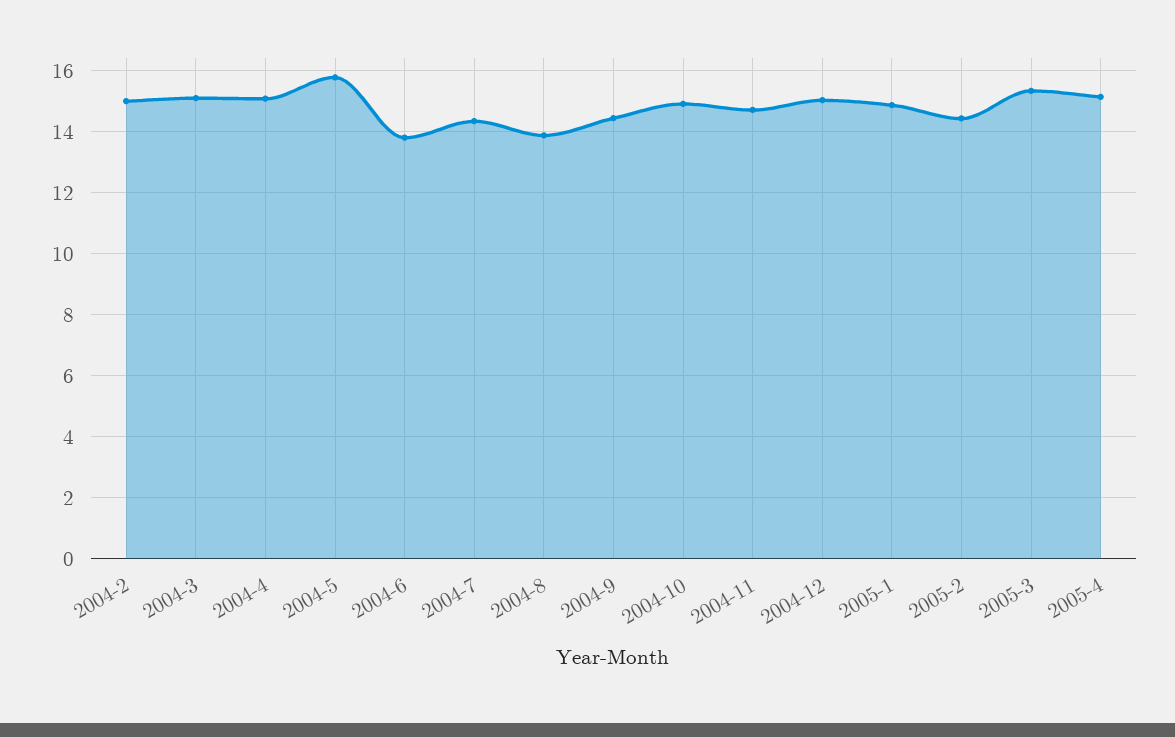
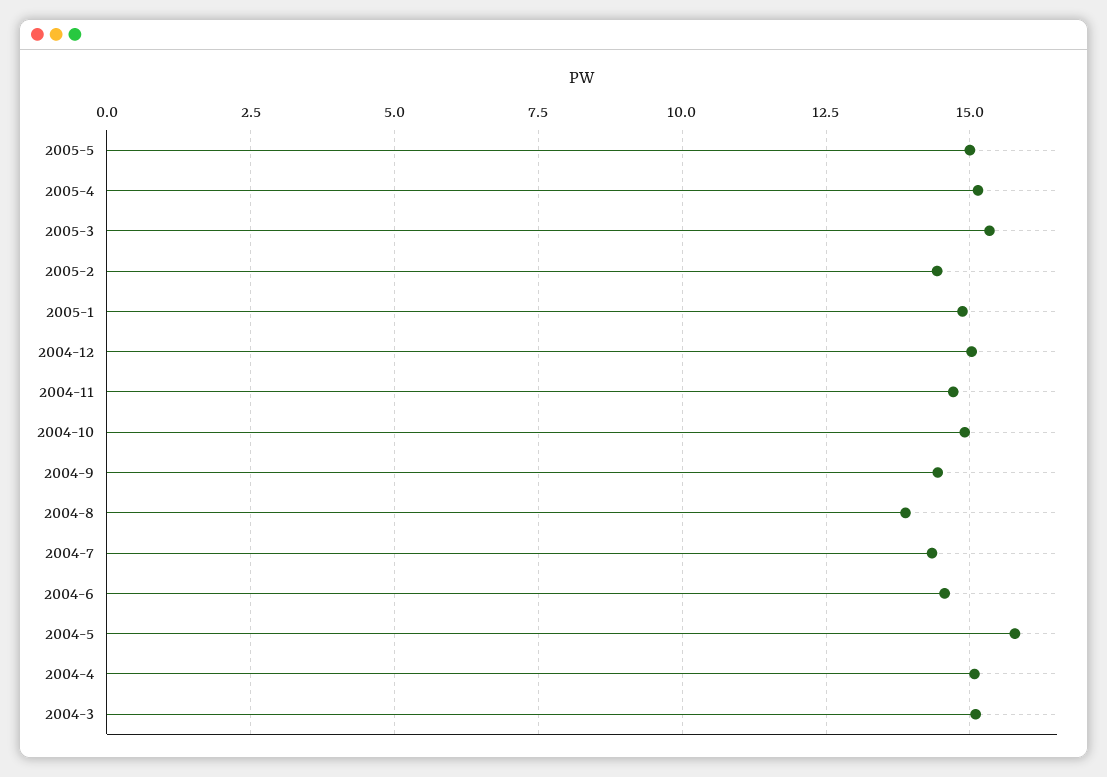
2004-2: 15 -> none
2004-6: 13.8 -> 14.5
2005-5: none -> 15

